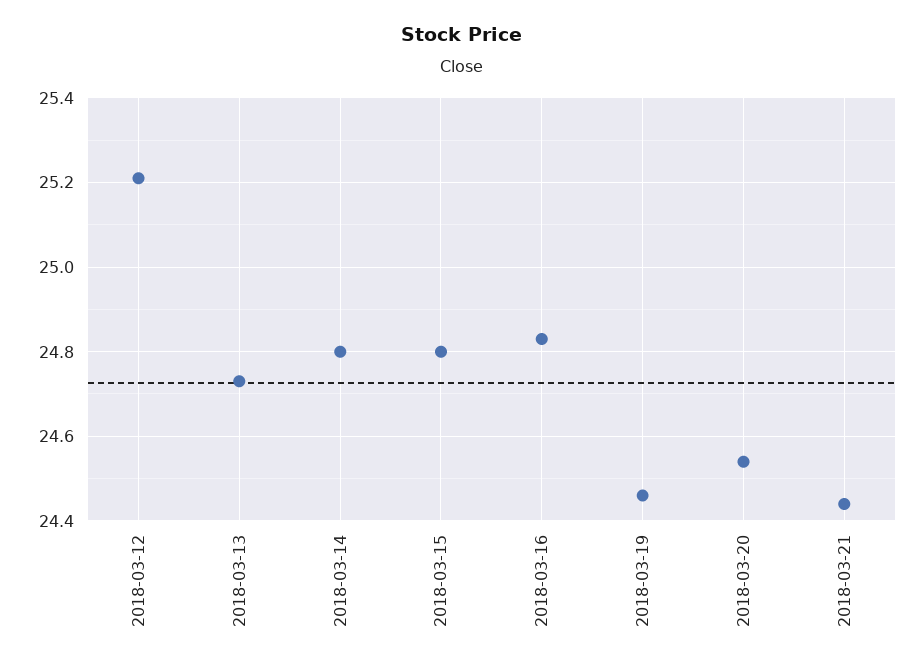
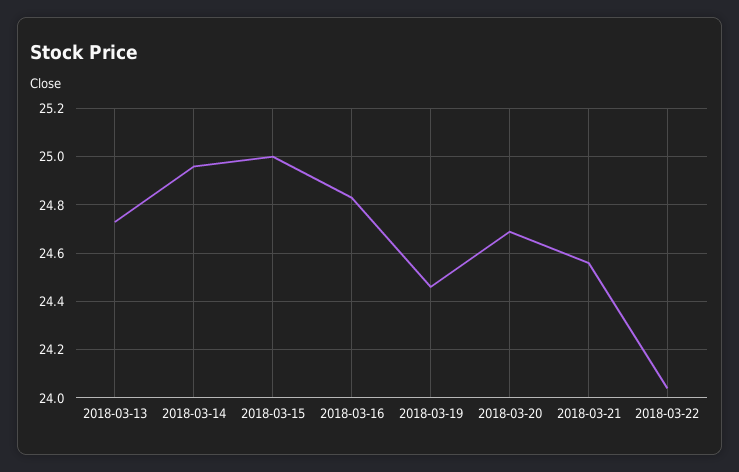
2018-03-12: 25.2 -> none
2018-03-14: 24.8 -> 24.95
2018-03-15: 24.8 -> 25
2018-03-20: 24.55 -> 24.7
2018-03-21: 24.45 -> 24.55
2018-03-22: none -> 24.05

